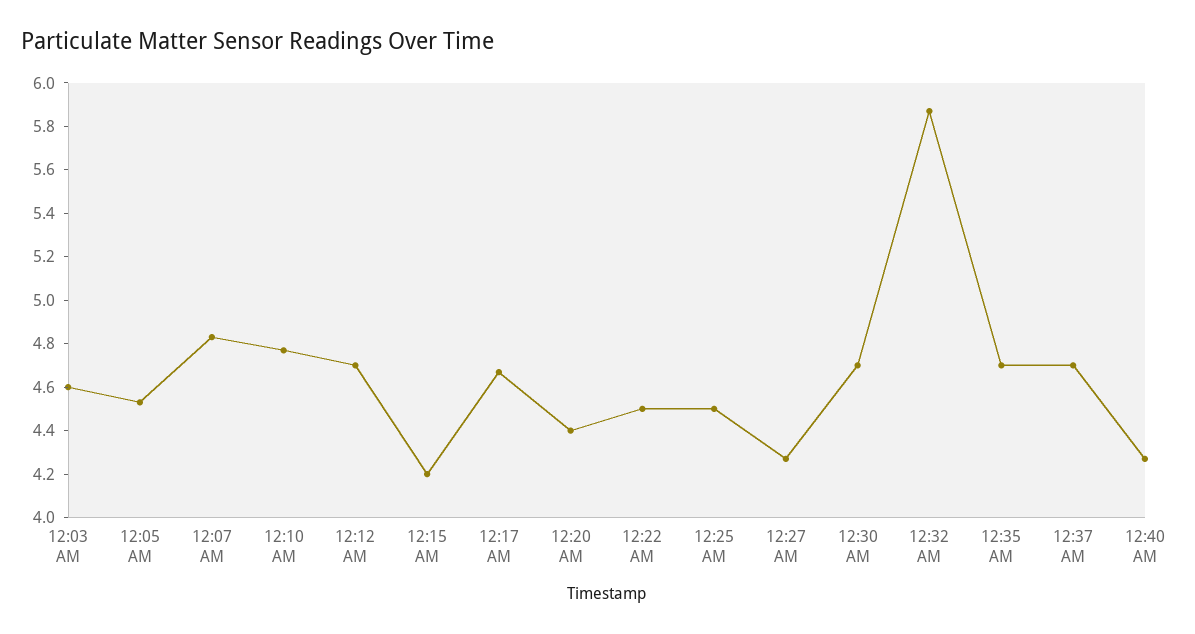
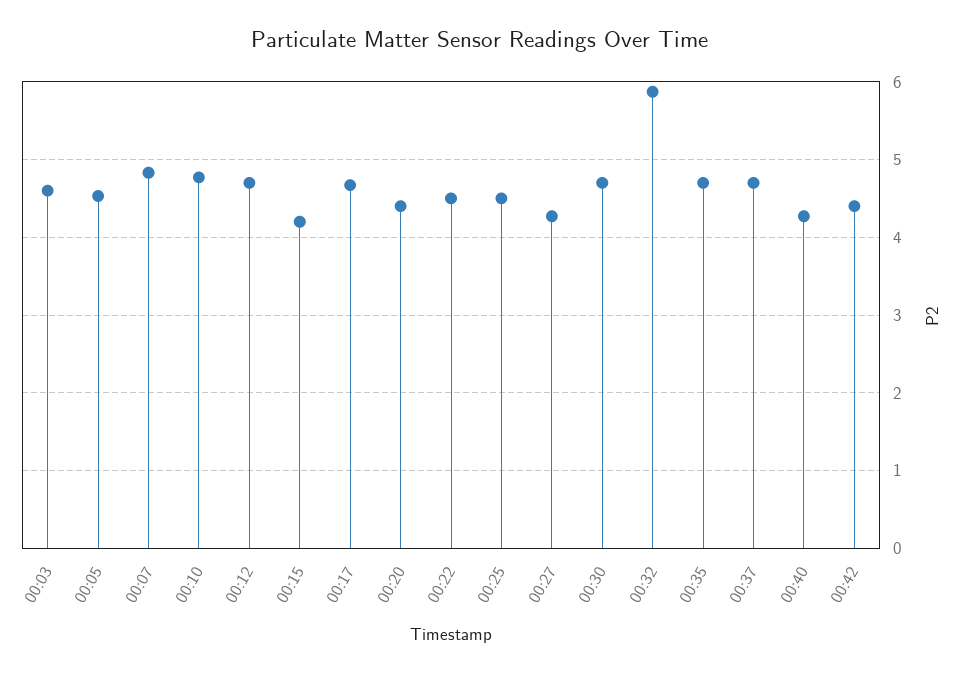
00:42: none -> 4.4

